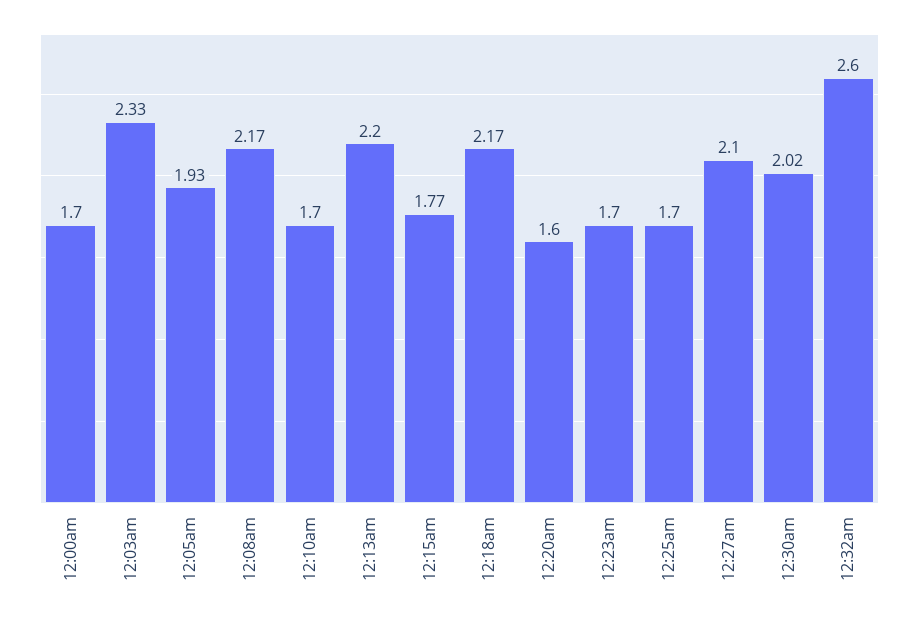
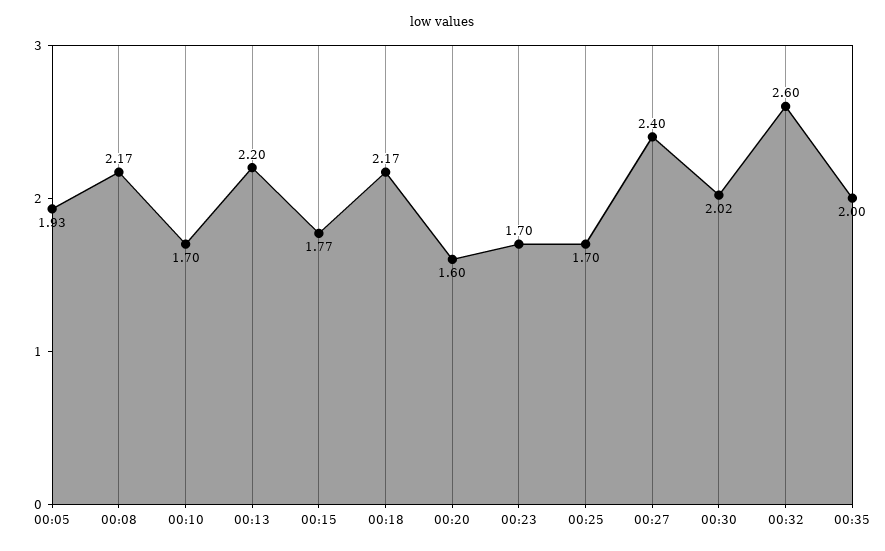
12:00am: 1.7 -> none
12:03am: 2.33 -> none
12:27am: 2.1 -> 2.4
00:35: none -> 2

